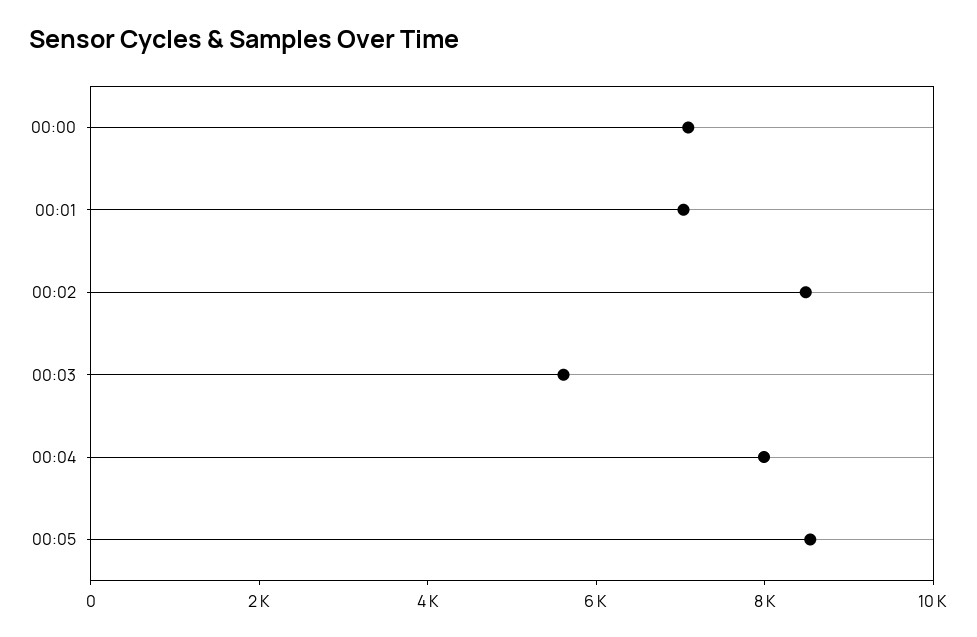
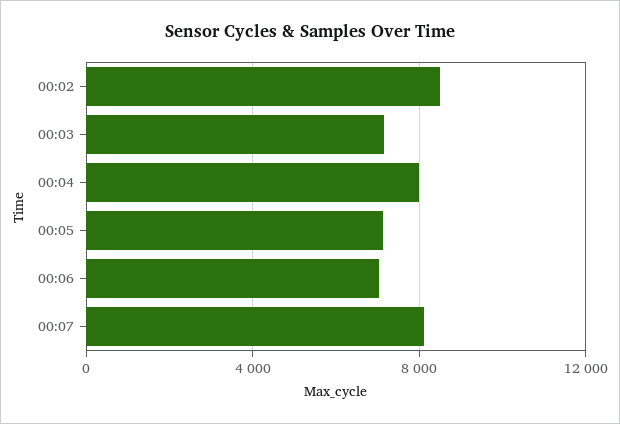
00:00: 7000 -> none
00:01: 7000 -> none
00:03: 5500 -> 7000
00:05: 8500 -> 7000
00:06: none -> 7000
00:07: none -> 8000

